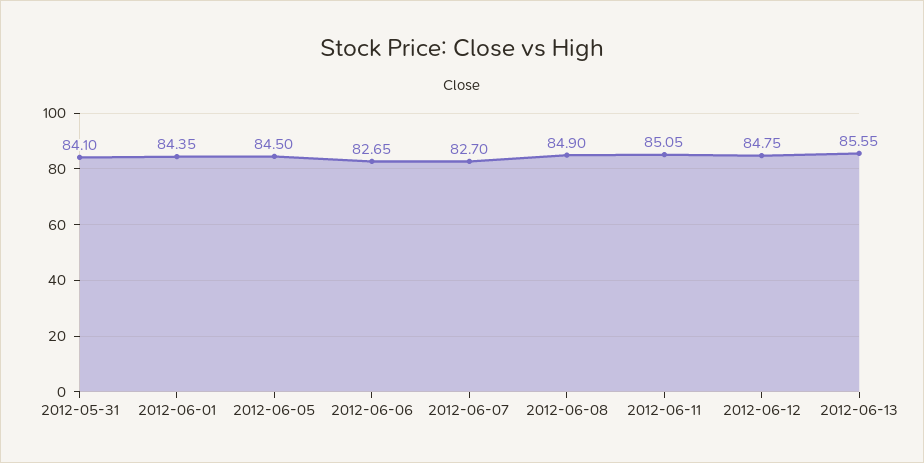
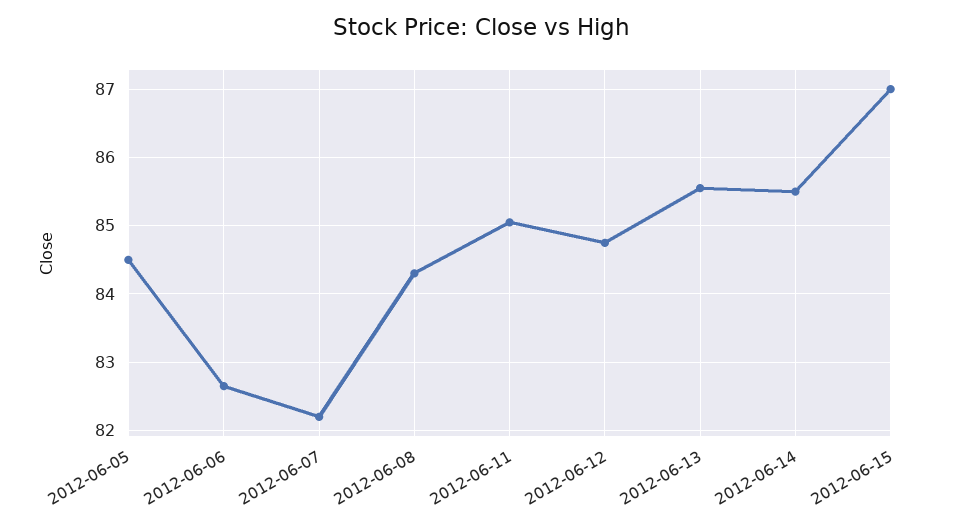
2012-05-31: 84.1 -> none
2012-06-01: 84.35 -> none
2012-06-07: 82.7 -> 82.2
2012-06-08: 84.9 -> 84.3
2012-06-14: none -> 85.5
2012-06-15: none -> 87

